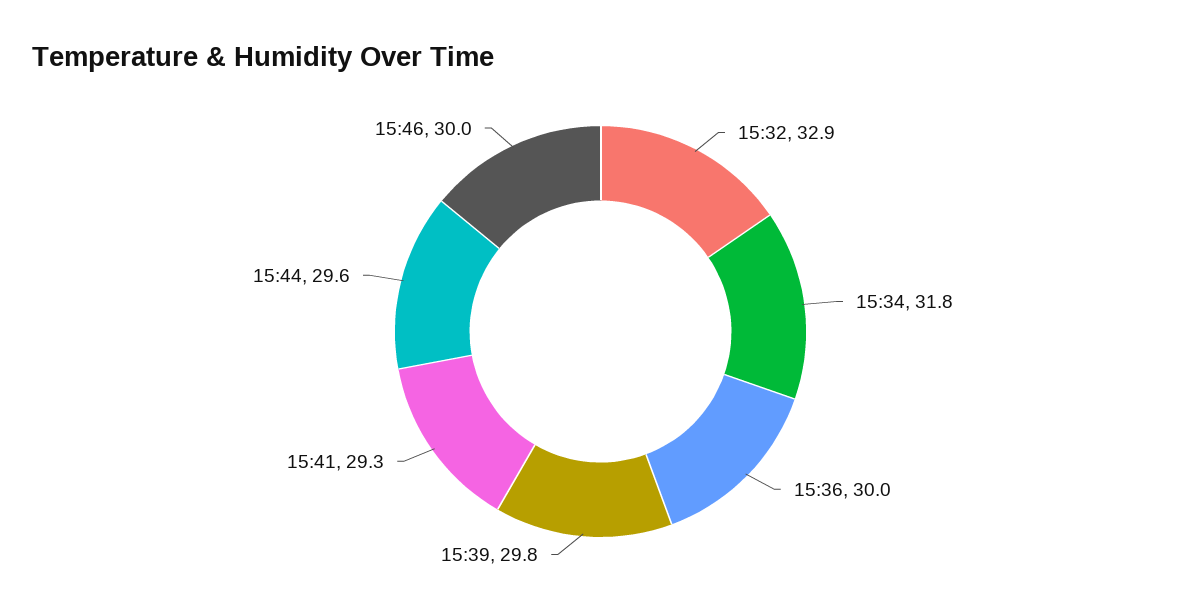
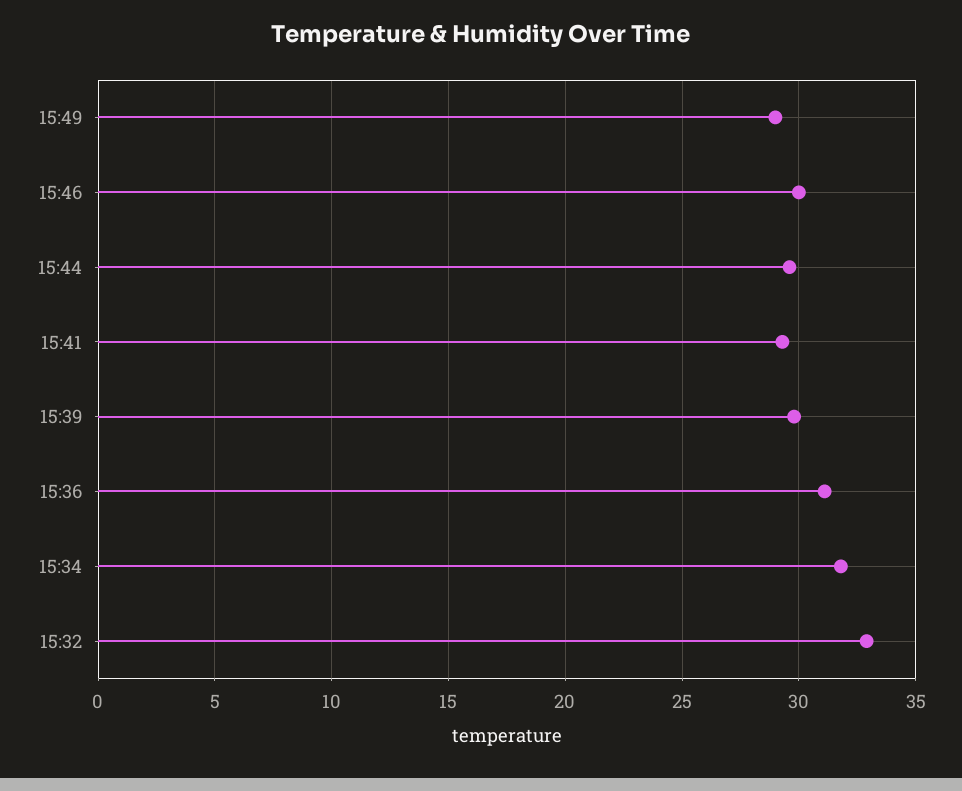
15:36: 30 -> 31
15:49: none -> 29

